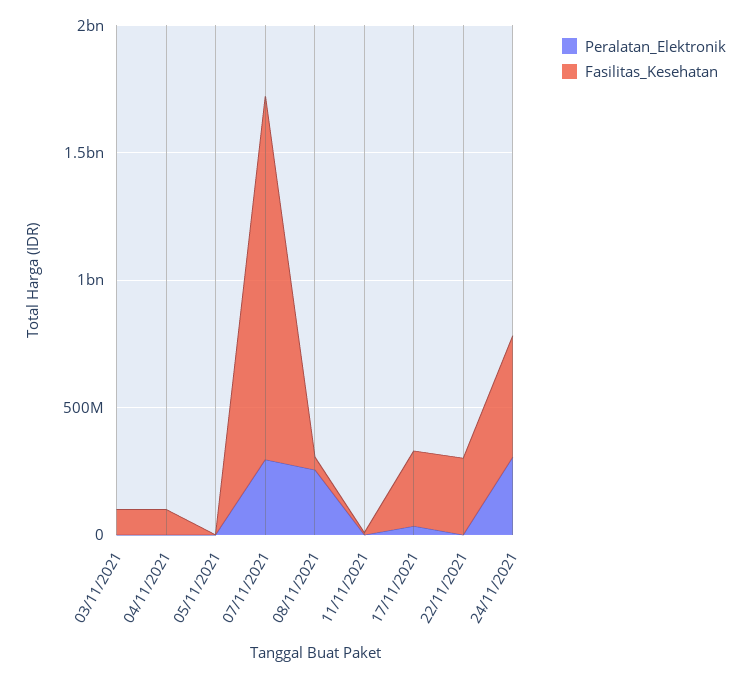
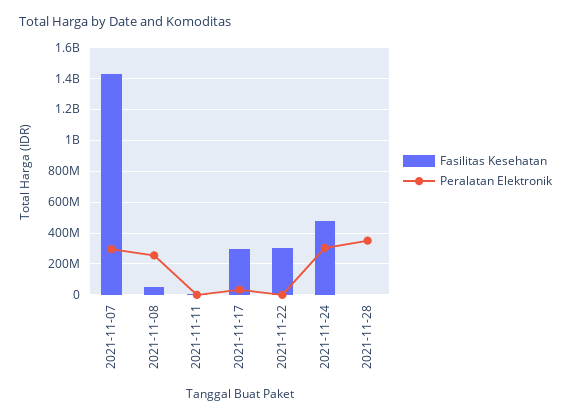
Peralatan_Elektronik, 03/11/2021: 0 -> none
Fasilitas_Kesehatan, 03/11/2021: 100000000 -> none
Peralatan_Elektronik, 04/11/2021: 0 -> none
Fasilitas_Kesehatan, 04/11/2021: 100000000 -> none
Peralatan_Elektronik, 05/11/2021: 0 -> none
Fasilitas_Kesehatan, 05/11/2021: 0 -> none
Fasilitas_Kesehatan, 2021-11-28: none -> 0
Peralatan_Elektronik, 2021-11-28: none -> 350000000

